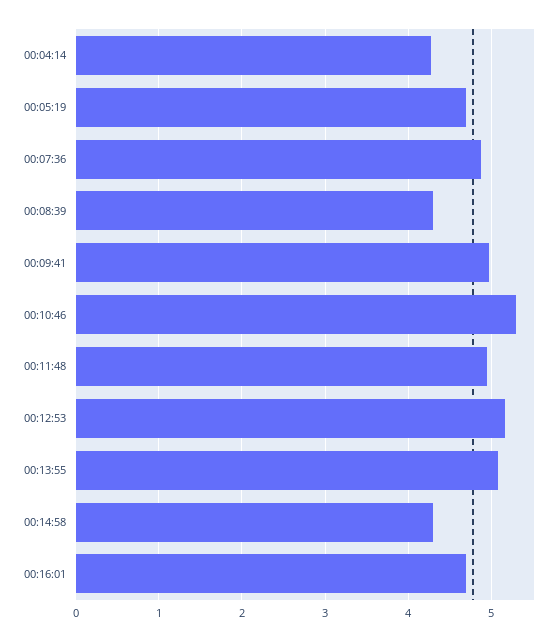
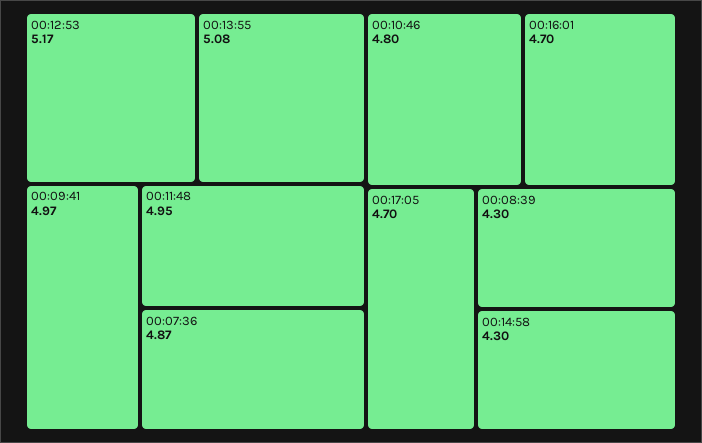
00:04:14: 4.3 -> none
00:05:19: 4.7 -> none
00:10:46: 5.3 -> 4.8
00:17:05: none -> 4.7

